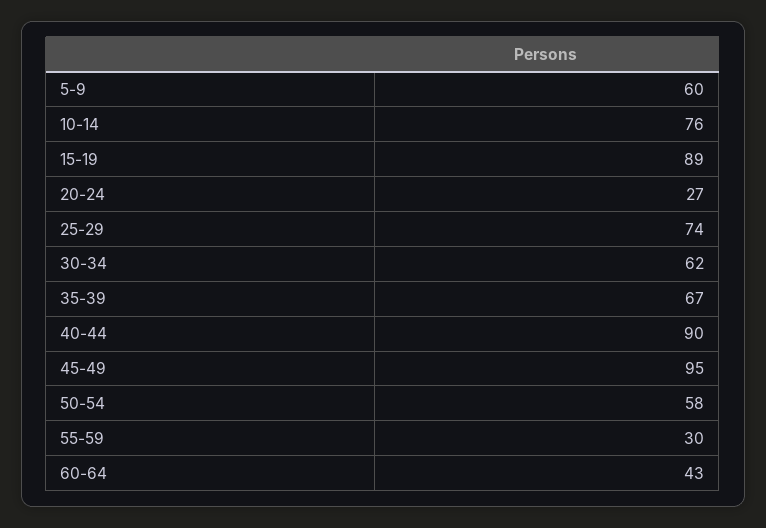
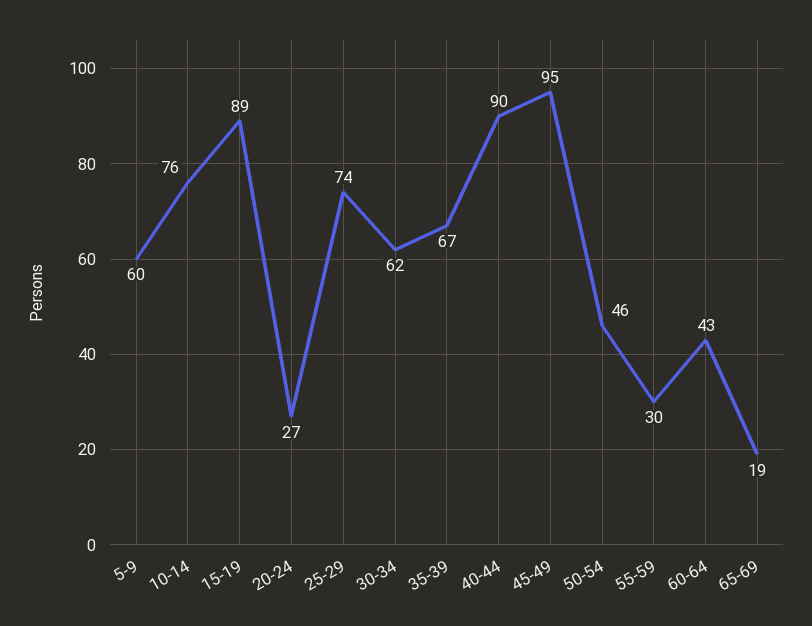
50-54: 58 -> 46
65-69: none -> 19

